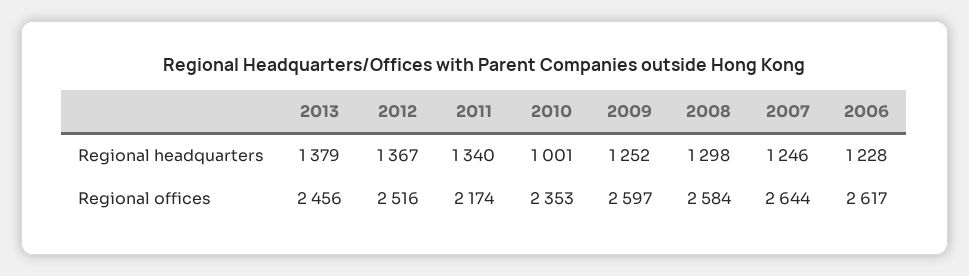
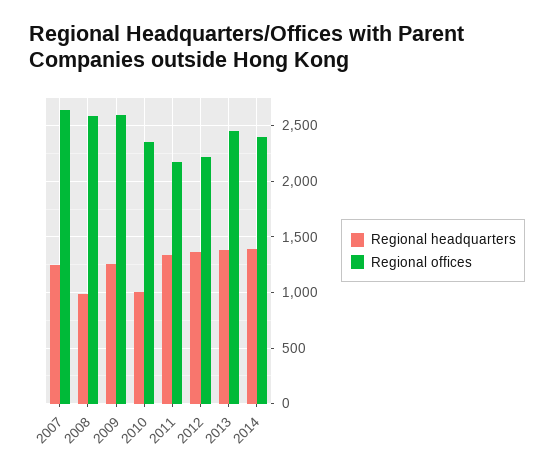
Regional headquarters, 2008: 1298 -> 1000
Regional headquarters, 2006: 1228 -> none
Regional offices, 2012: 2516 -> 2200
Regional offices, 2006: 2617 -> none
Regional headquarters, 2014: none -> 1400
Regional offices, 2014: none -> 2400

